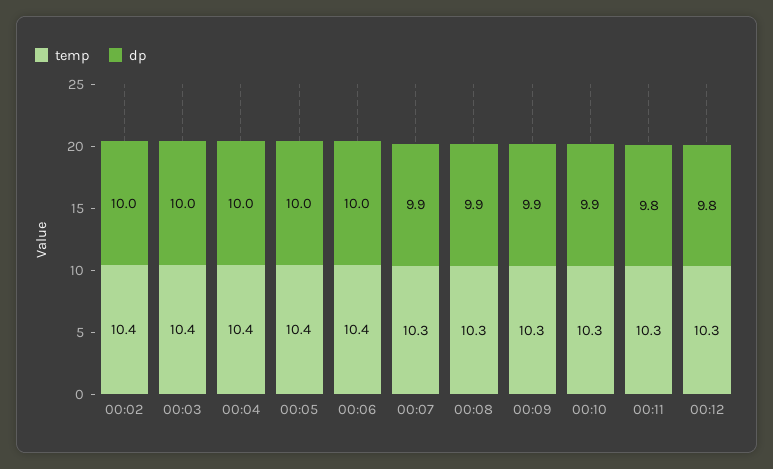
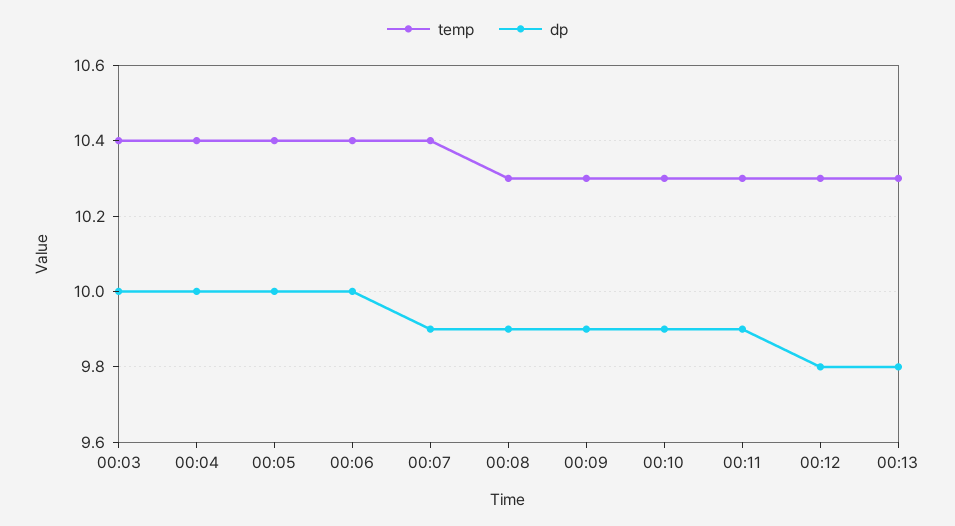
temp, 00:02: 10.4 -> none
dp, 00:02: 10 -> none
temp, 00:07: 10.3 -> 10.4
dp, 00:11: 9.8 -> 9.9
temp, 00:13: none -> 10.3
dp, 00:13: none -> 9.8

